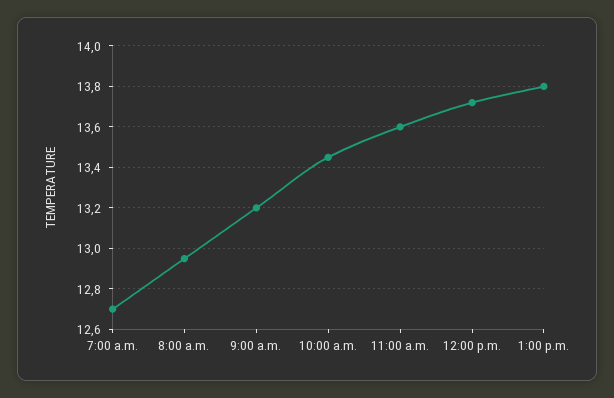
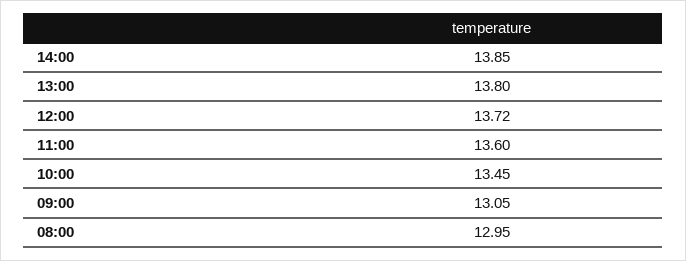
7:00 a.m.: 12.7 -> none
9:00 a.m.: 13.2 -> 13.05
14:00: none -> 13.85

